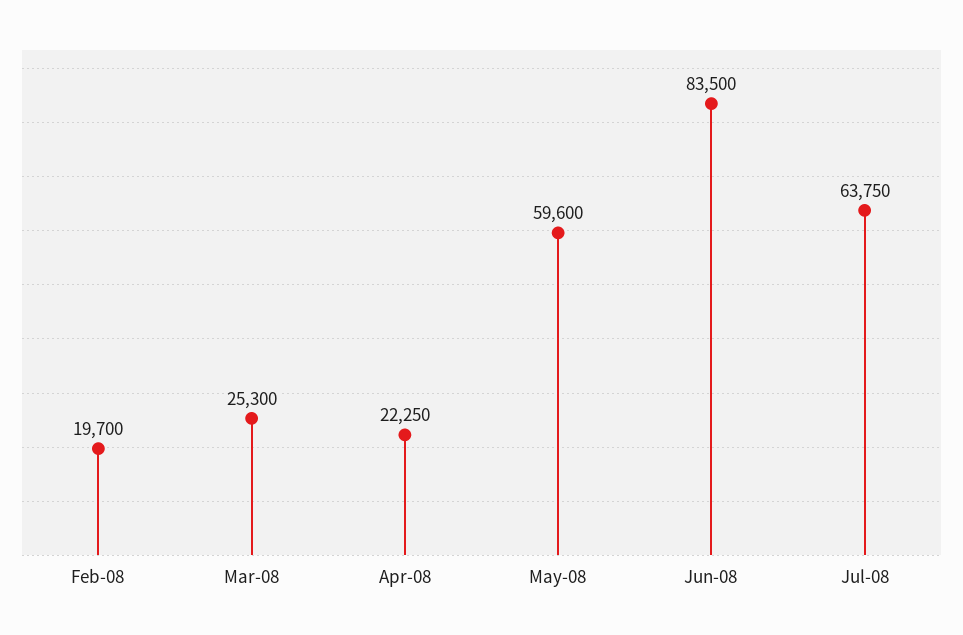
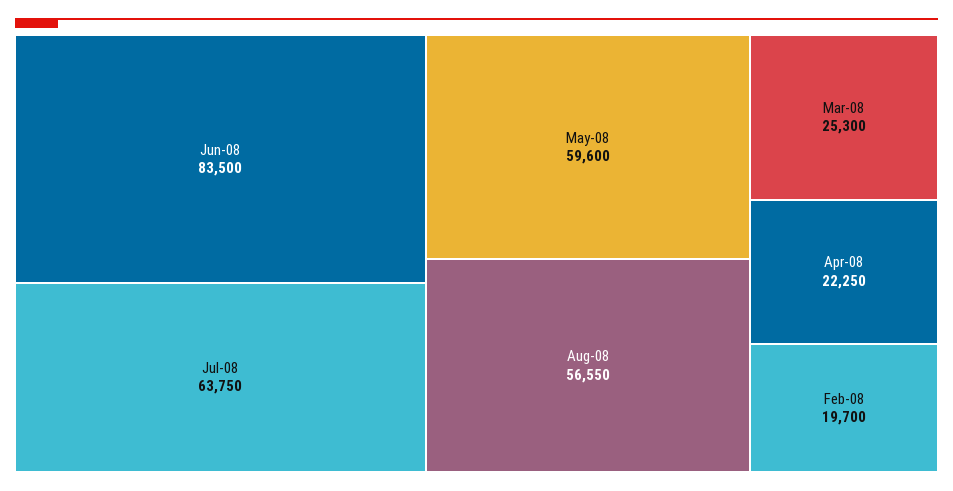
Aug-08: none -> 56550

